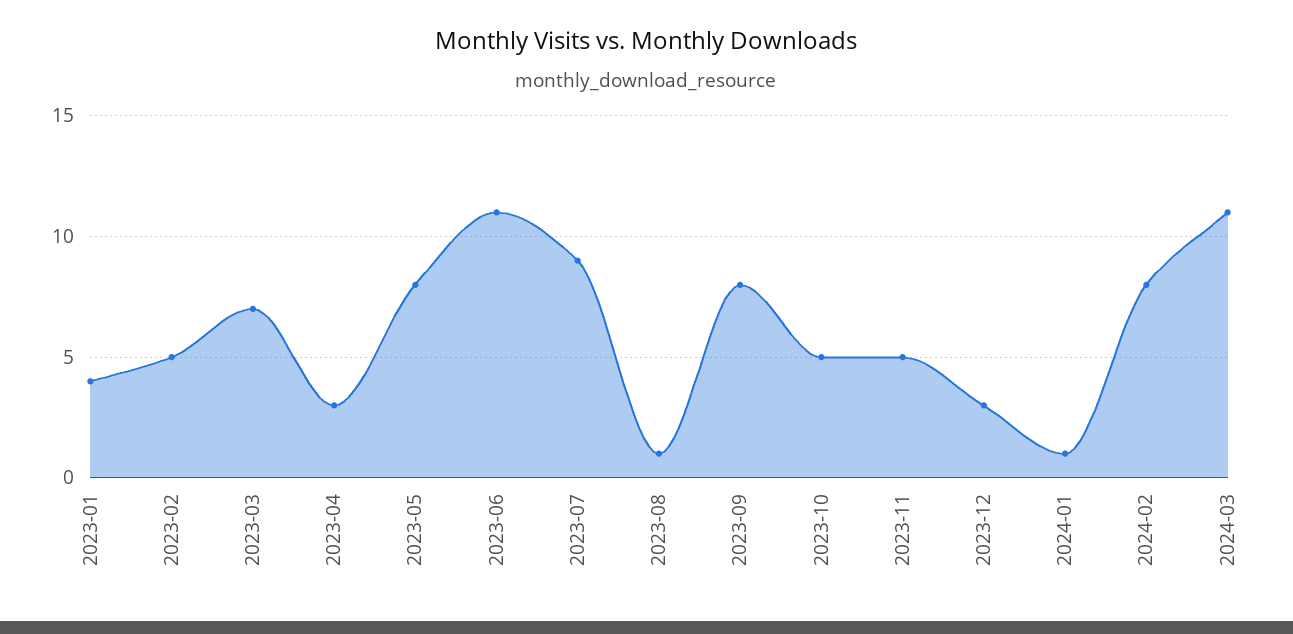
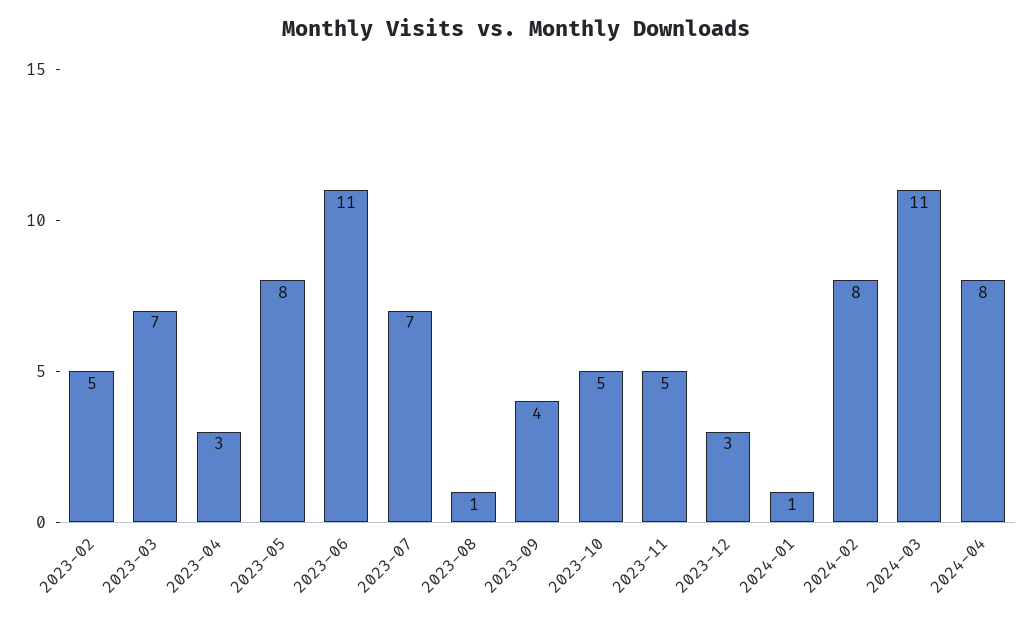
2023-01: 4 -> none
2023-07: 9 -> 7
2023-09: 8 -> 4
2024-04: none -> 8

